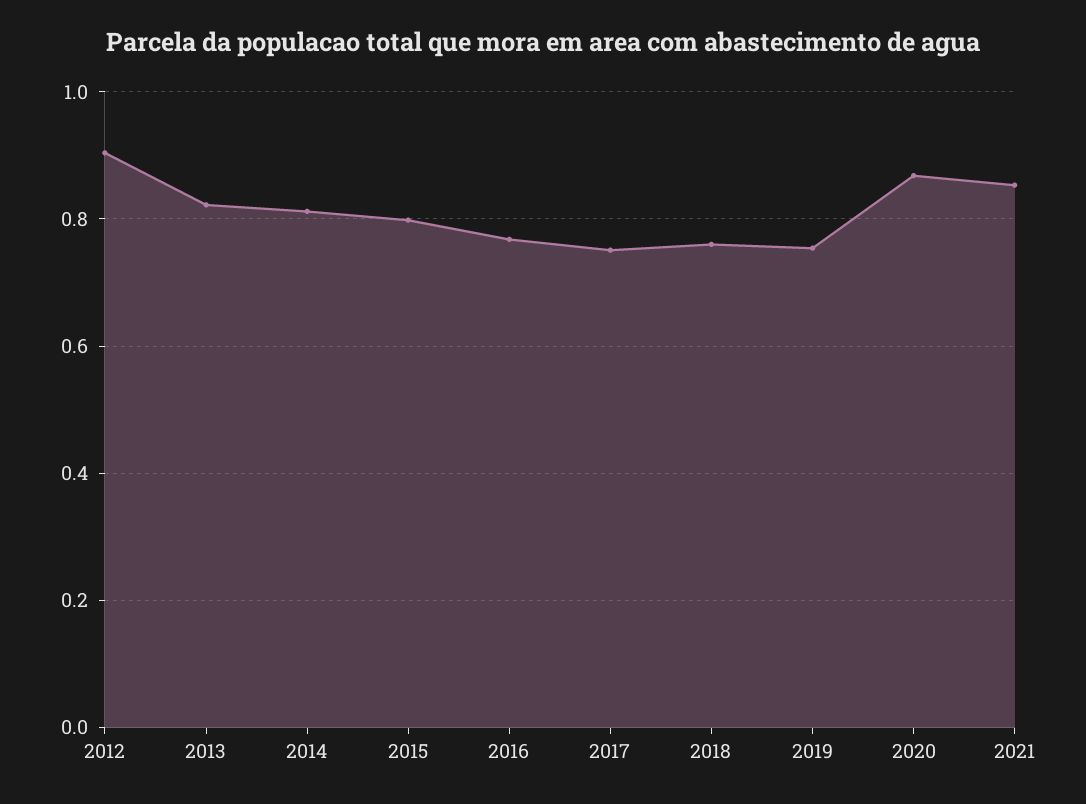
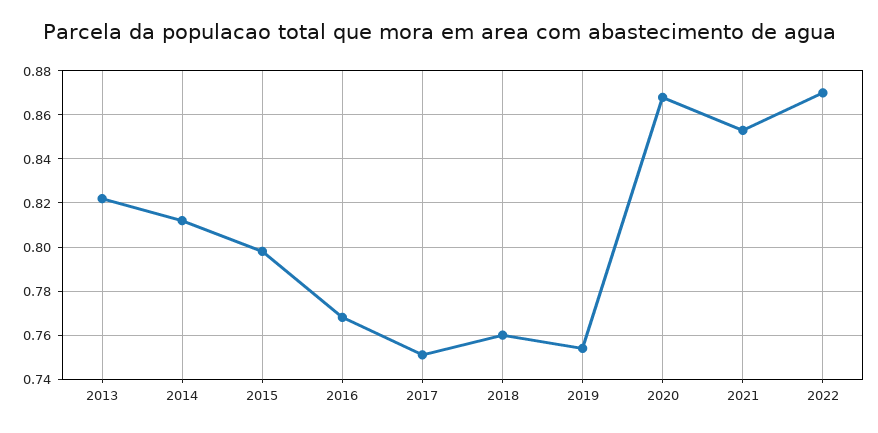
2012: 0.9 -> none
2022: none -> 0.87

